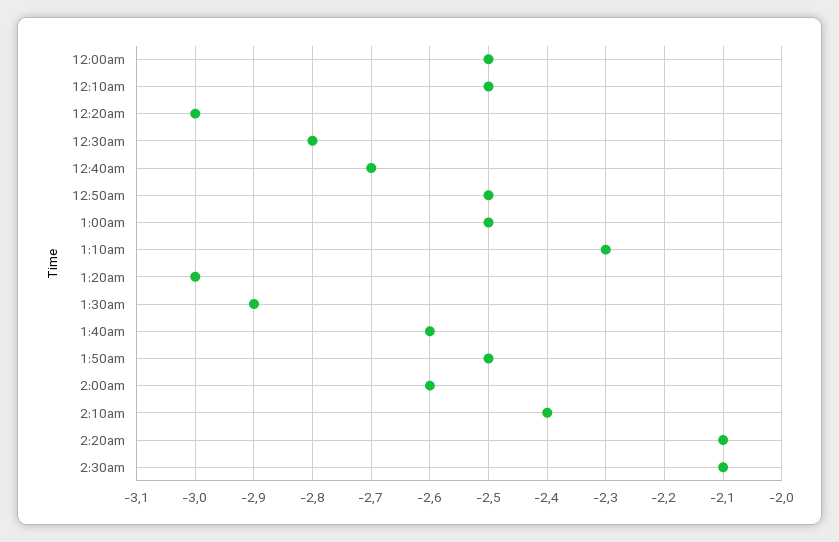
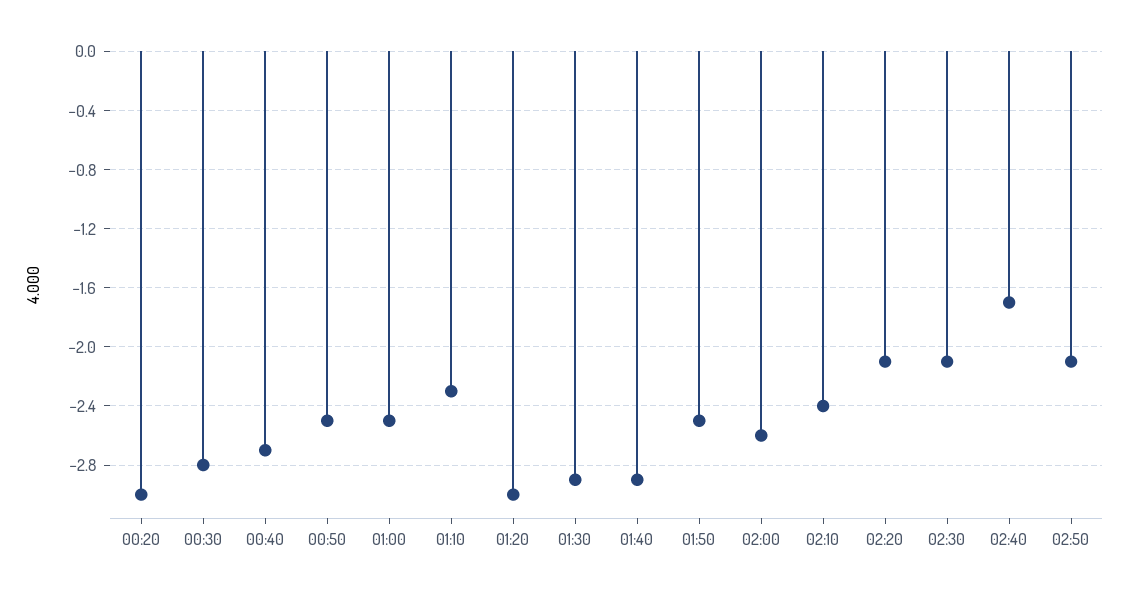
12:00am: -2.5 -> none
12:10am: -2.5 -> none
1:40am: -2.6 -> -2.9
02:40: none -> -1.7
02:50: none -> -2.1

